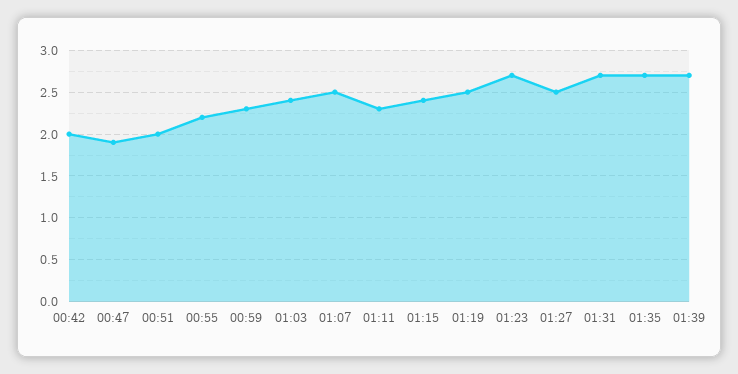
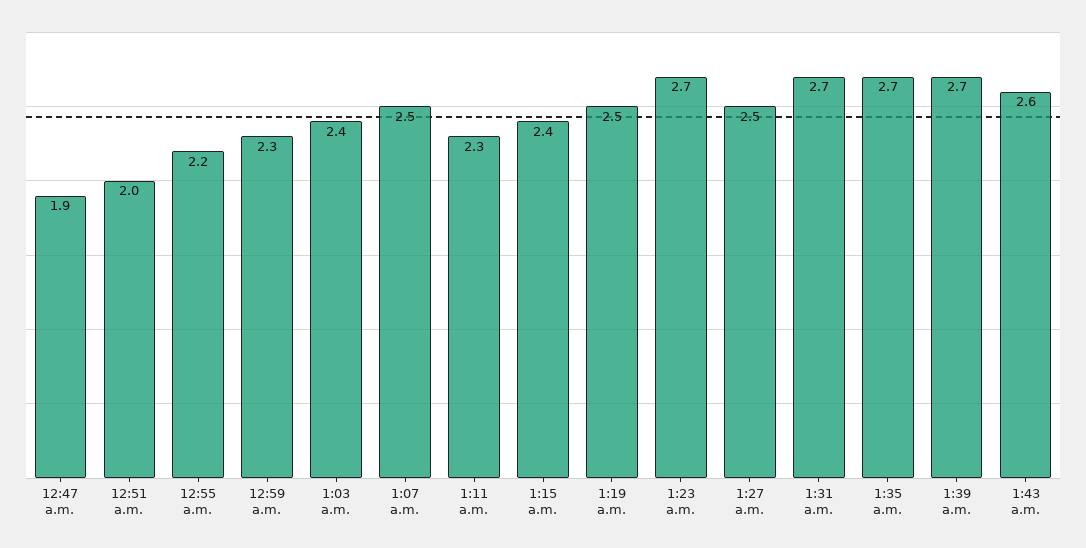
00:42: 2 -> none
1:43 a.m.: none -> 2.6

